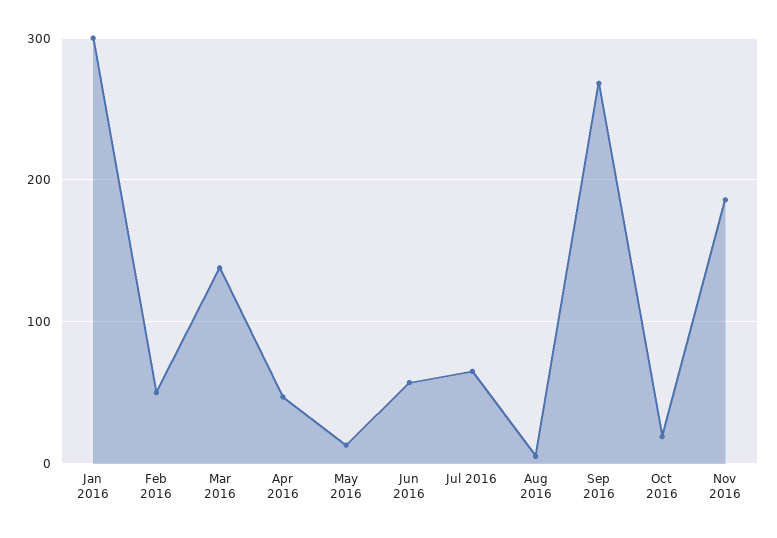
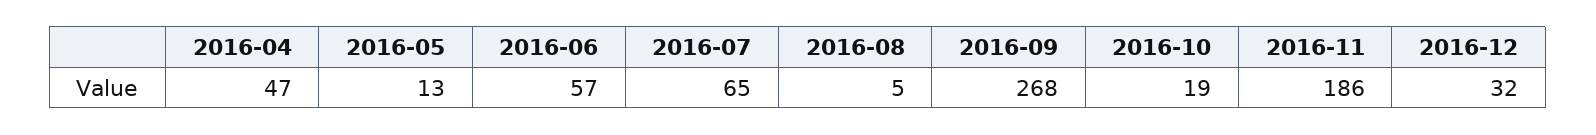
Jan 2016: 300 -> none
Feb 2016: 50 -> none
Mar 2016: 140 -> none
2016-12: none -> 32

